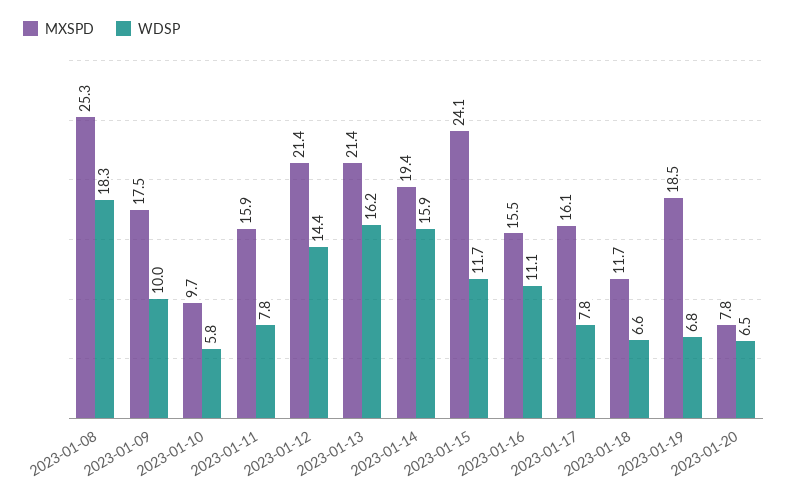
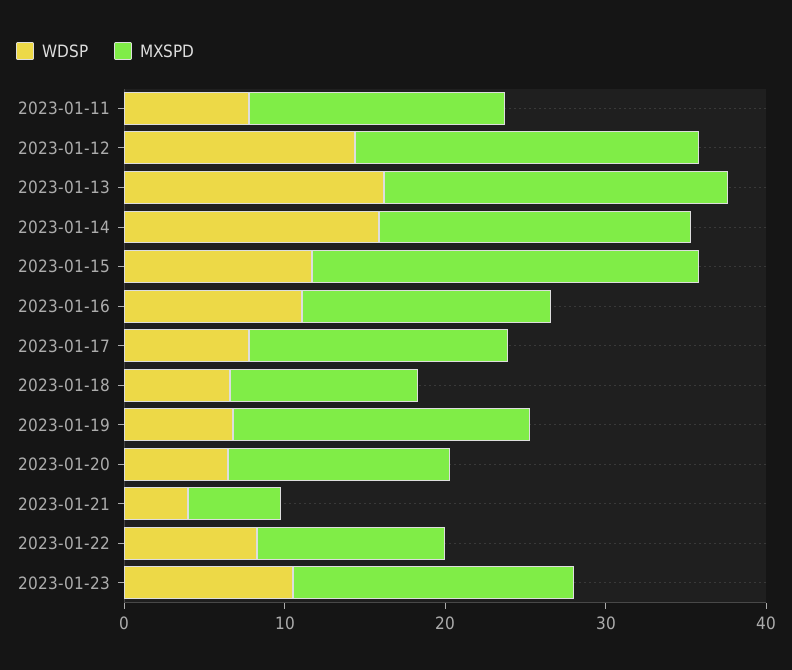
MXSPD, 2023-01-08: 25.3 -> none
WDSP, 2023-01-08: 18.3 -> none
MXSPD, 2023-01-09: 17.5 -> none
WDSP, 2023-01-09: 10 -> none
MXSPD, 2023-01-10: 9.7 -> none
WDSP, 2023-01-10: 5.8 -> none
MXSPD, 2023-01-20: 7.8 -> 14
WDSP, 2023-01-21: none -> 4
MXSPD, 2023-01-21: none -> 6
WDSP, 2023-01-22: none -> 8
MXSPD, 2023-01-22: none -> 12
WDSP, 2023-01-23: none -> 10
MXSPD, 2023-01-23: none -> 18

